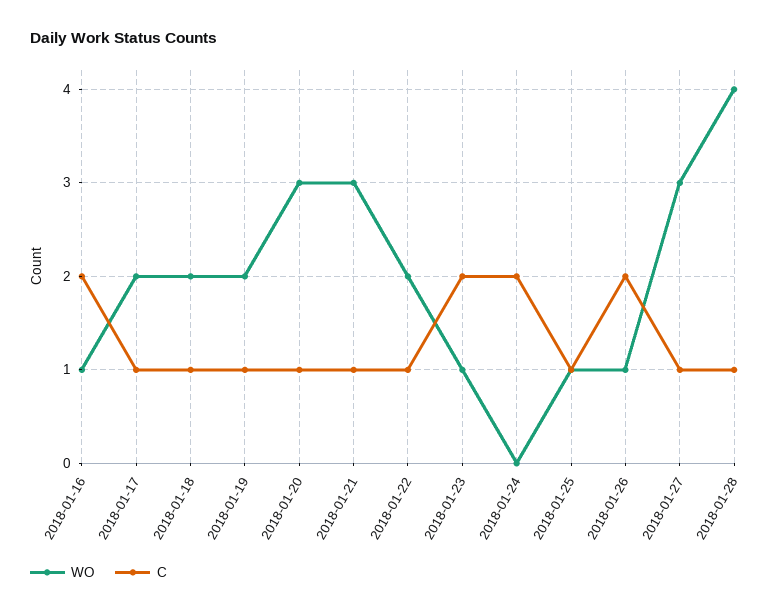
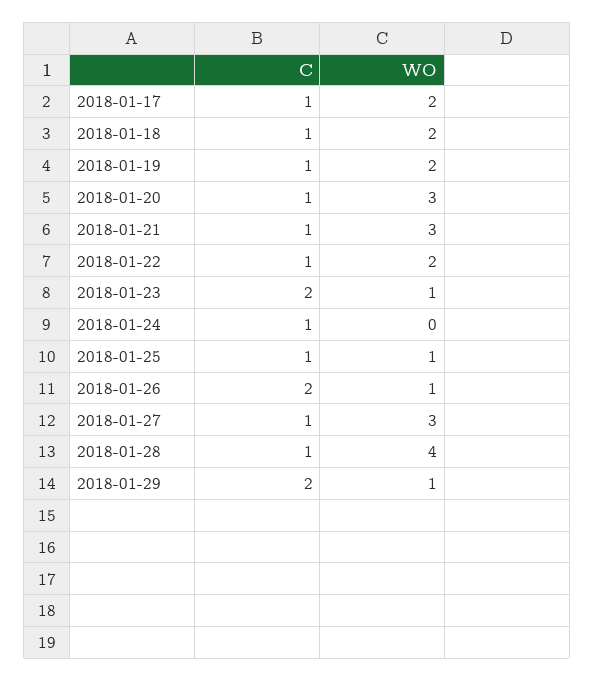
WO, 2018-01-16: 1 -> none
C, 2018-01-16: 2 -> none
C, 2018-01-24: 2 -> 1
C, 2018-01-29: none -> 2
WO, 2018-01-29: none -> 1

